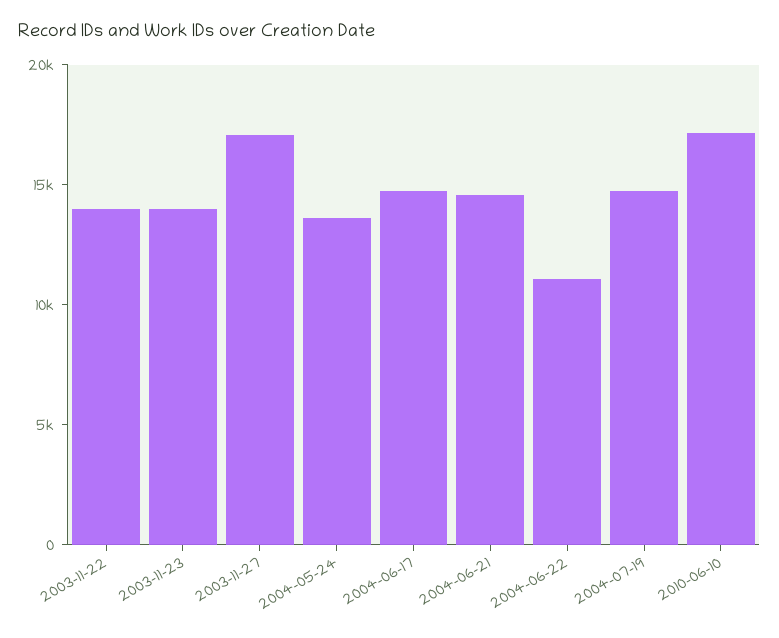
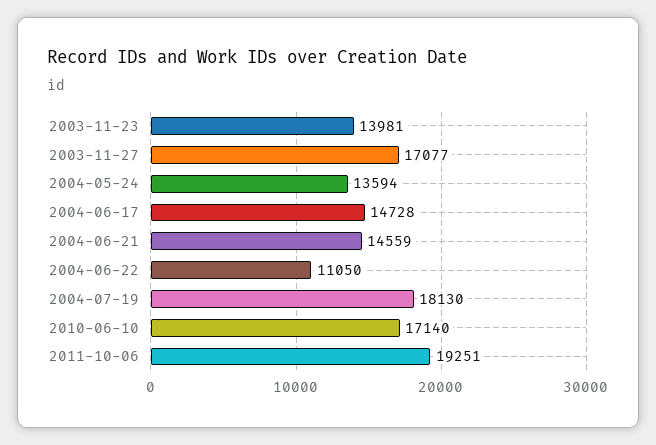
2003-11-22: 14000 -> none
2004-07-19: 15000 -> 18130
2011-10-06: none -> 19251

